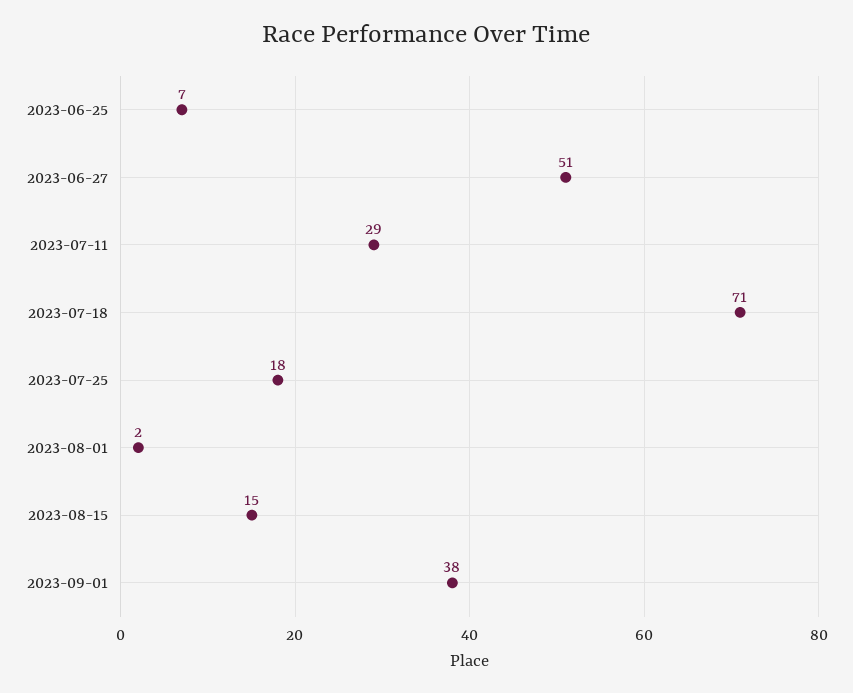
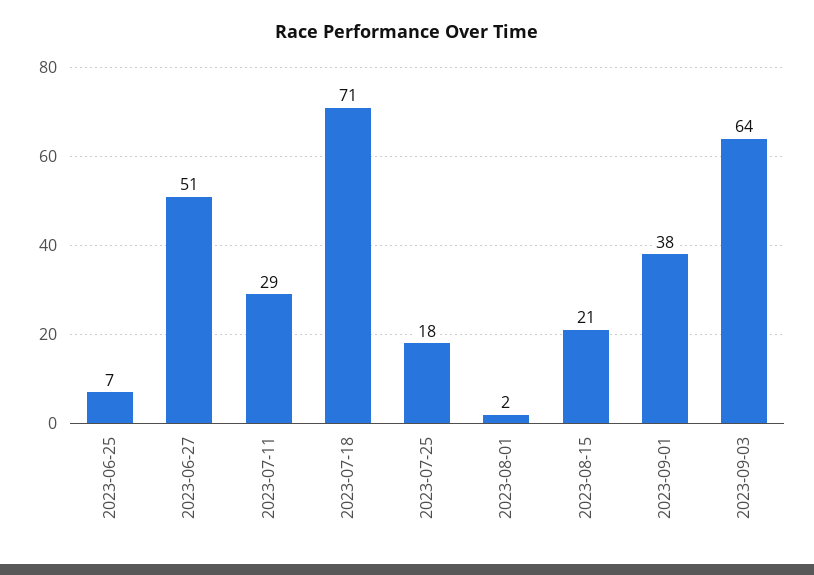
2023-08-15: 15 -> 21
2023-09-03: none -> 64

